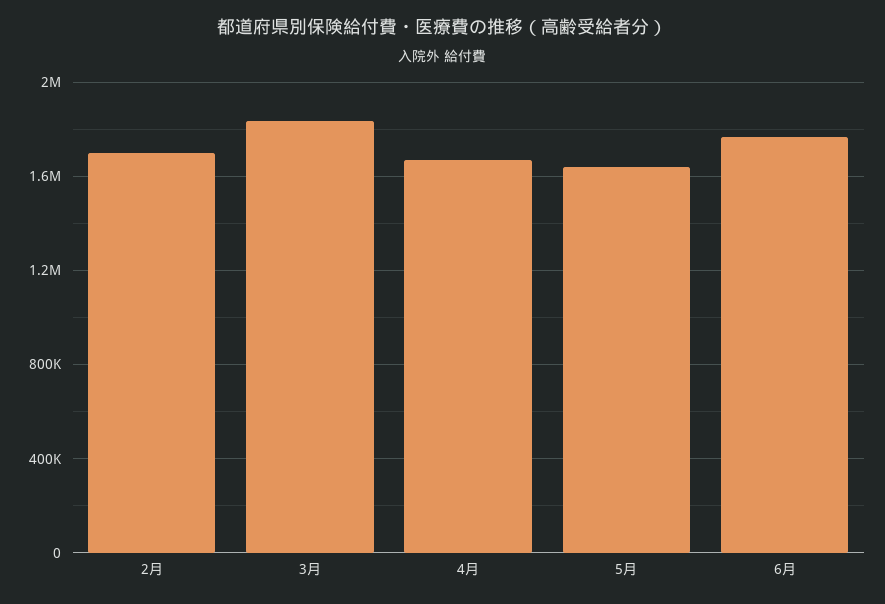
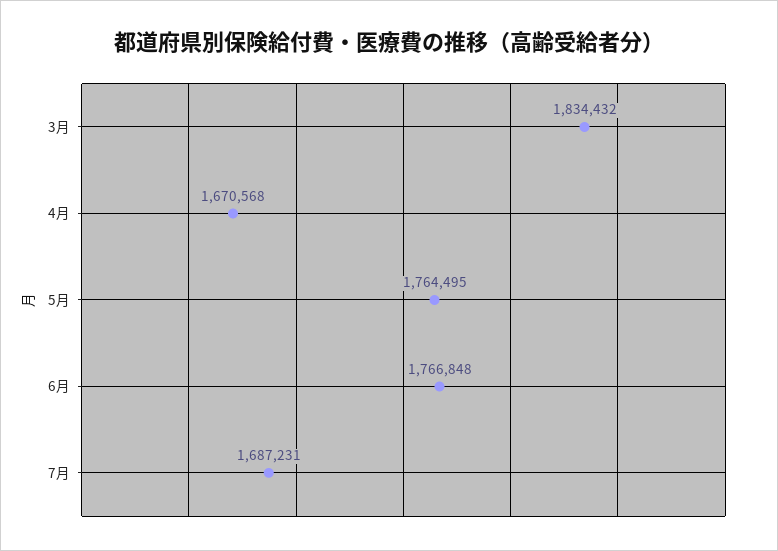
2月: 1700000 -> none
5月: 1650000 -> 1764495
7月: none -> 1687231

